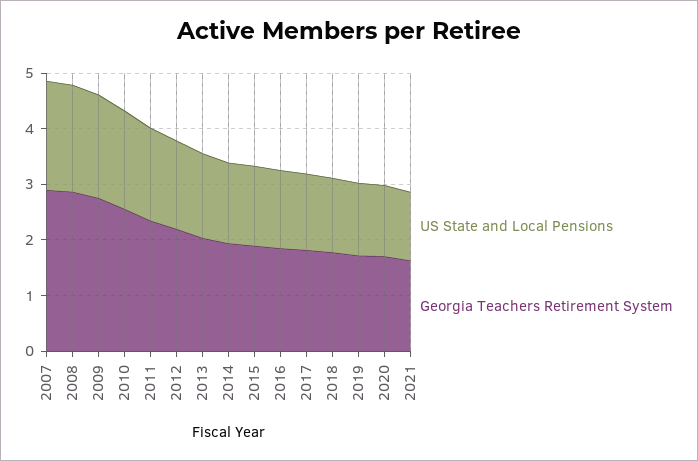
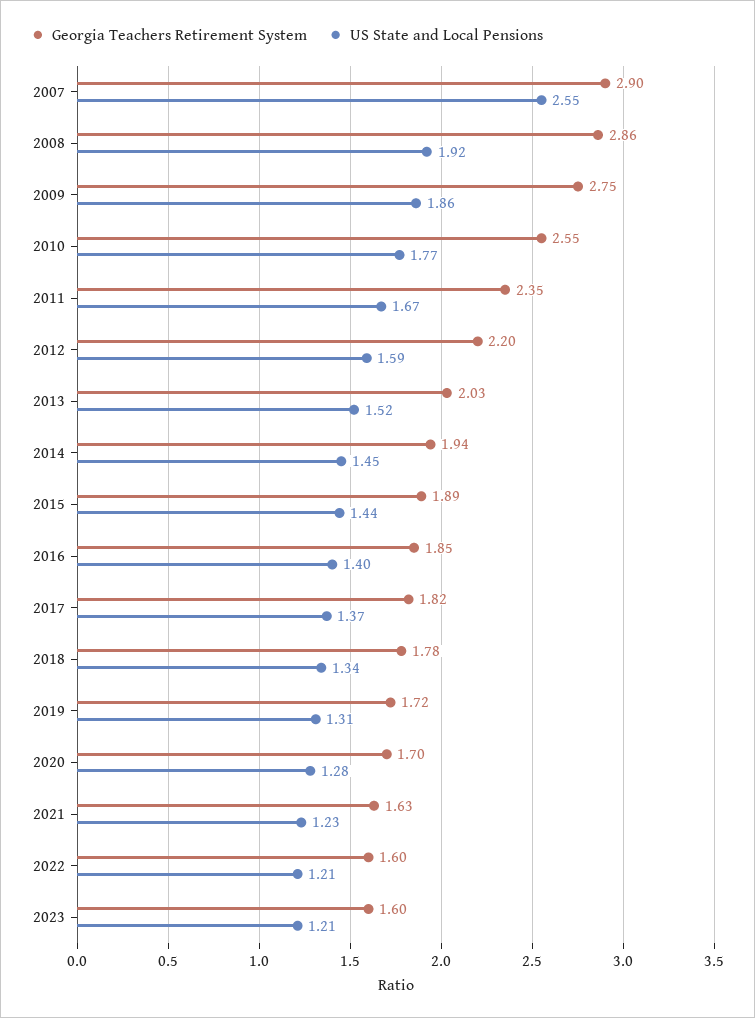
US State and Local Pensions, 2007: 2 -> 2.55
Georgia Teachers Retirement System, 2022: none -> 1.6
US State and Local Pensions, 2022: none -> 1.21
Georgia Teachers Retirement System, 2023: none -> 1.6
US State and Local Pensions, 2023: none -> 1.21

